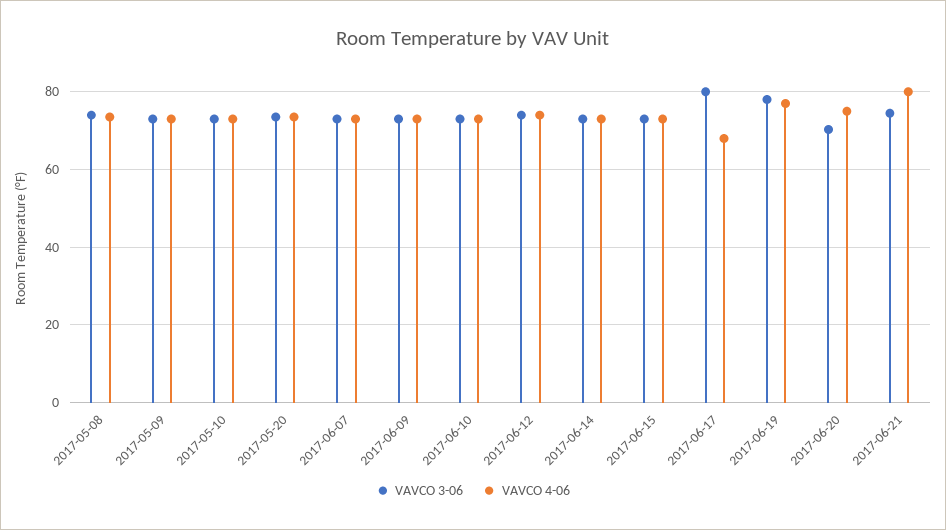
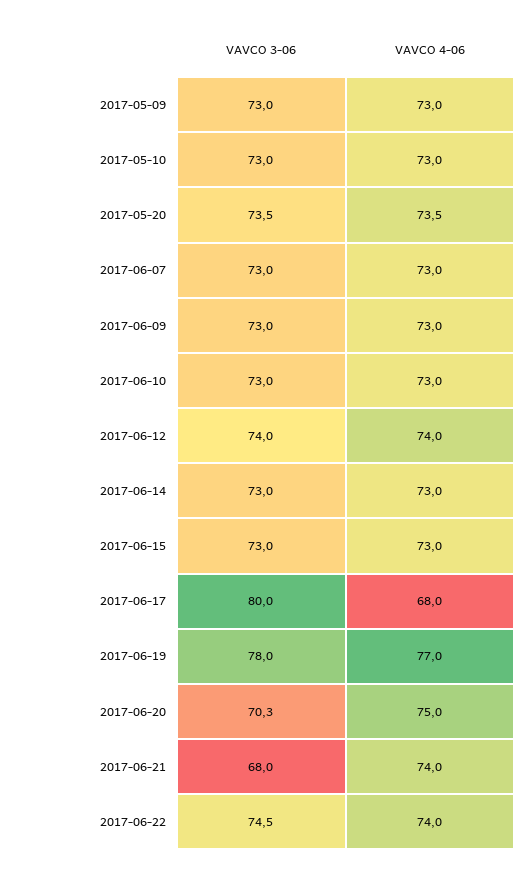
VAVCO 3-06, 2017-05-08: 74 -> none
VAVCO 4-06, 2017-05-08: 74 -> none
VAVCO 3-06, 2017-06-21: 74 -> 68
VAVCO 4-06, 2017-06-21: 80 -> 74
VAVCO 3-06, 2017-06-22: none -> 74.5
VAVCO 4-06, 2017-06-22: none -> 74

